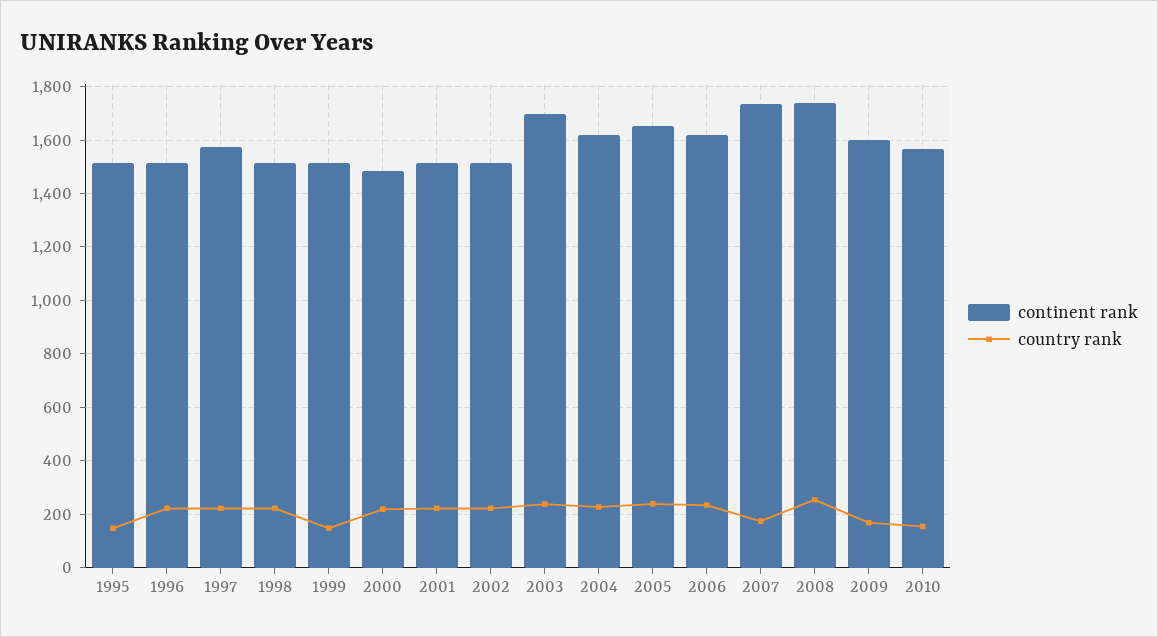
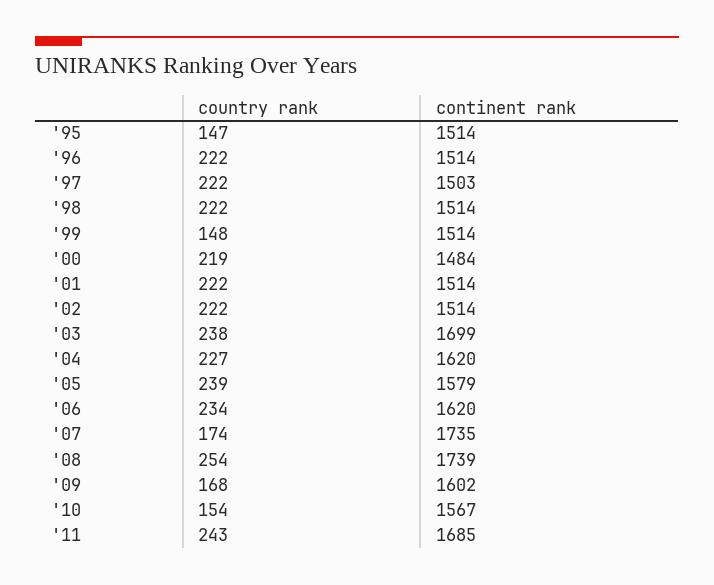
continent rank, 1997: 1575 -> 1503
continent rank, 2005: 1650 -> 1579
country rank, '11: none -> 243
continent rank, '11: none -> 1685

